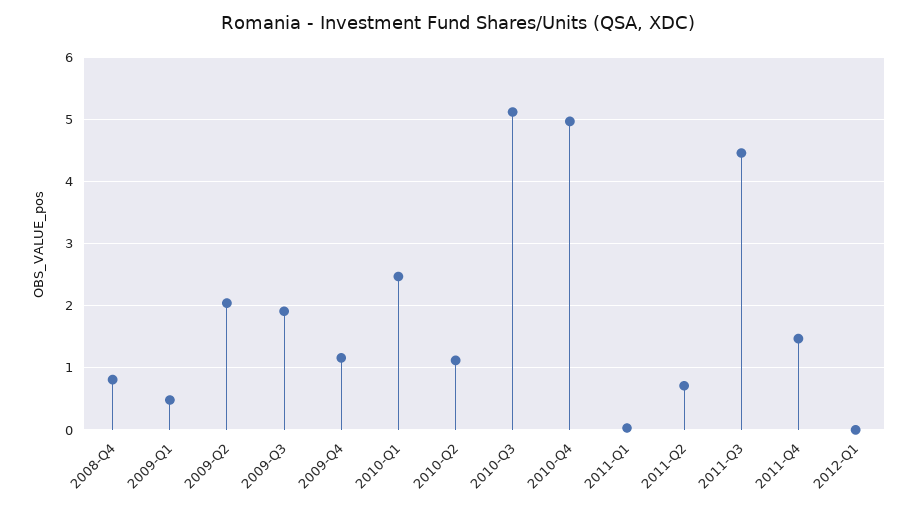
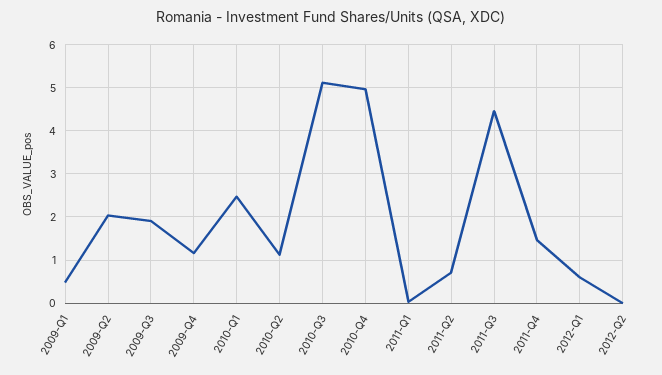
2008-Q4: 0.8 -> none
2012-Q1: 0 -> 0.6
2012-Q2: none -> 0

